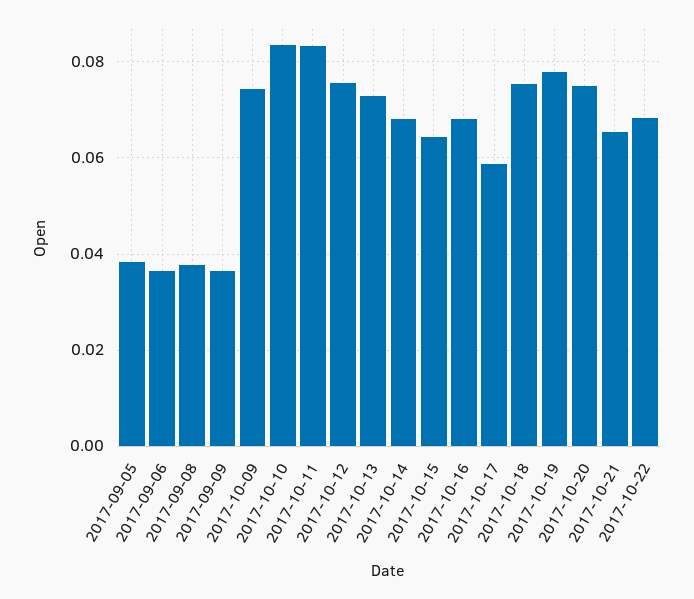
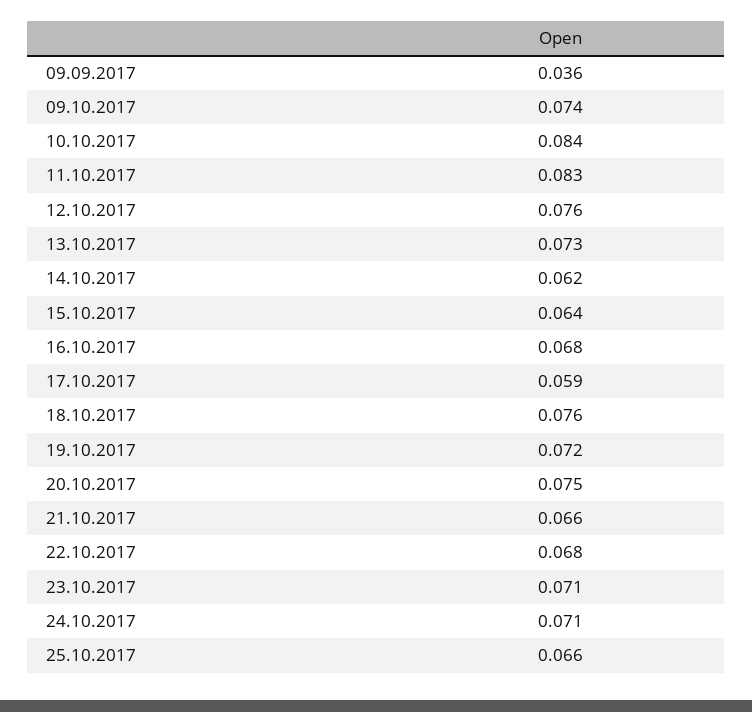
2017-09-05: 0.038 -> none
2017-09-06: 0.036 -> none
2017-09-08: 0.038 -> none
2017-10-14: 0.068 -> 0.062
2017-10-19: 0.078 -> 0.072
23.10.2017: none -> 0.071
24.10.2017: none -> 0.071
25.10.2017: none -> 0.066

